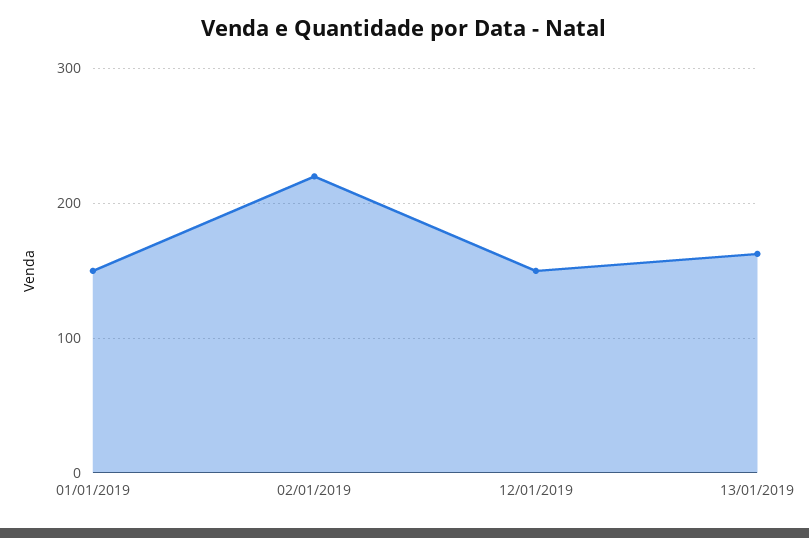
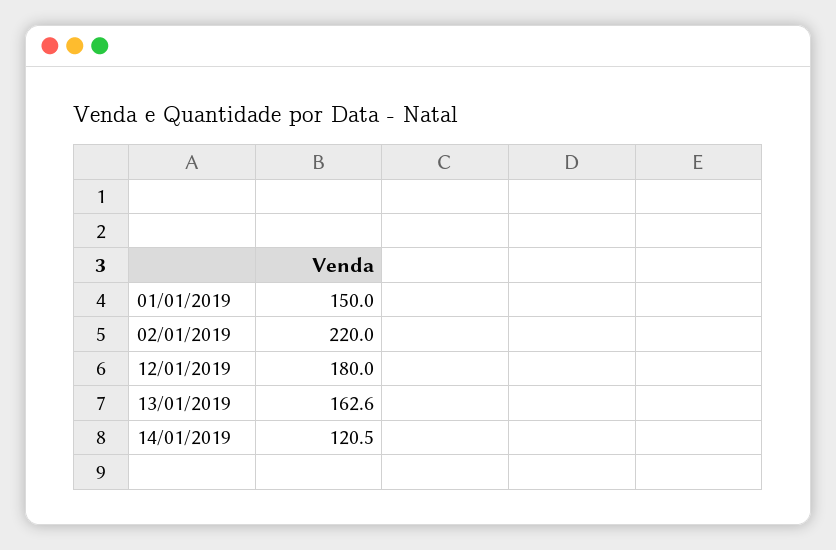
12/01/2019: 150 -> 180
14/01/2019: none -> 120.5

